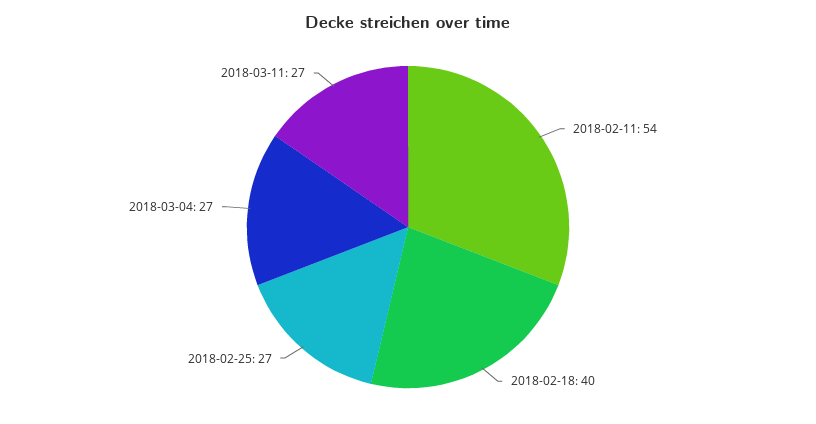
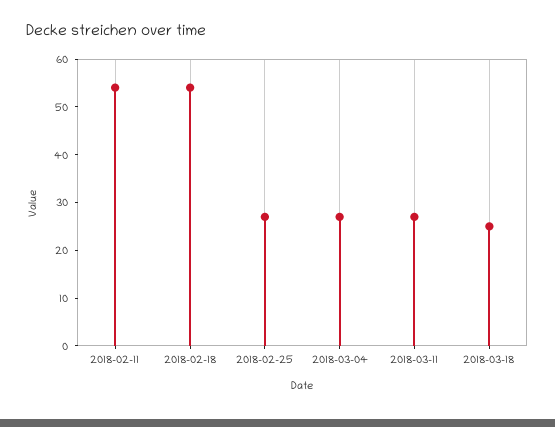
2018-02-18: 40 -> 55
2018-03-18: none -> 25

